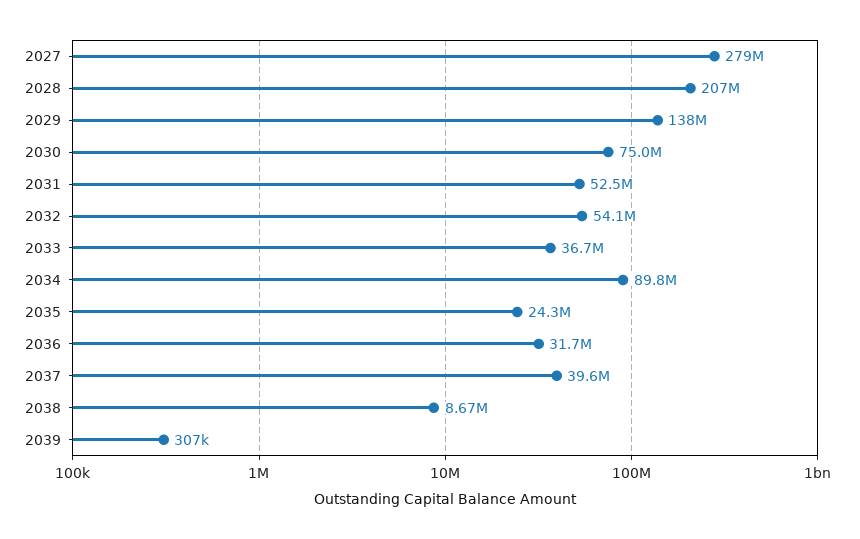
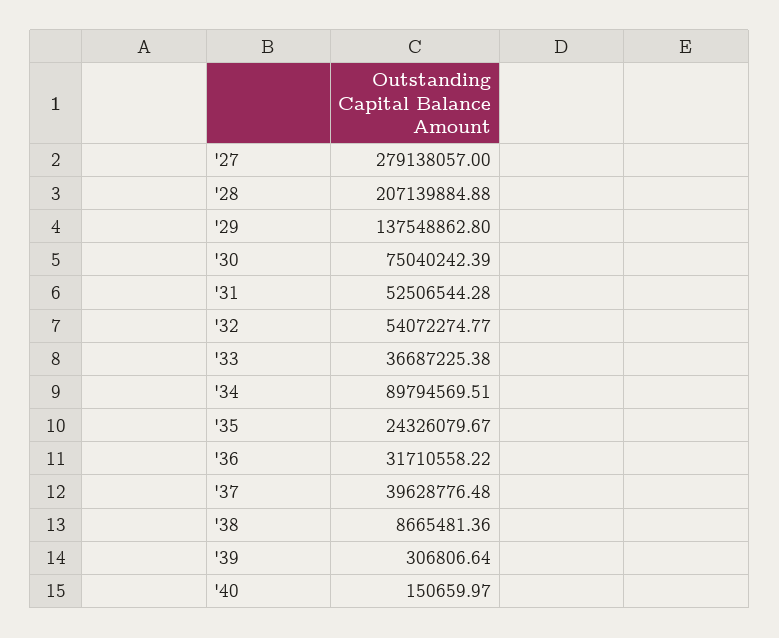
'40: none -> 150659.97

